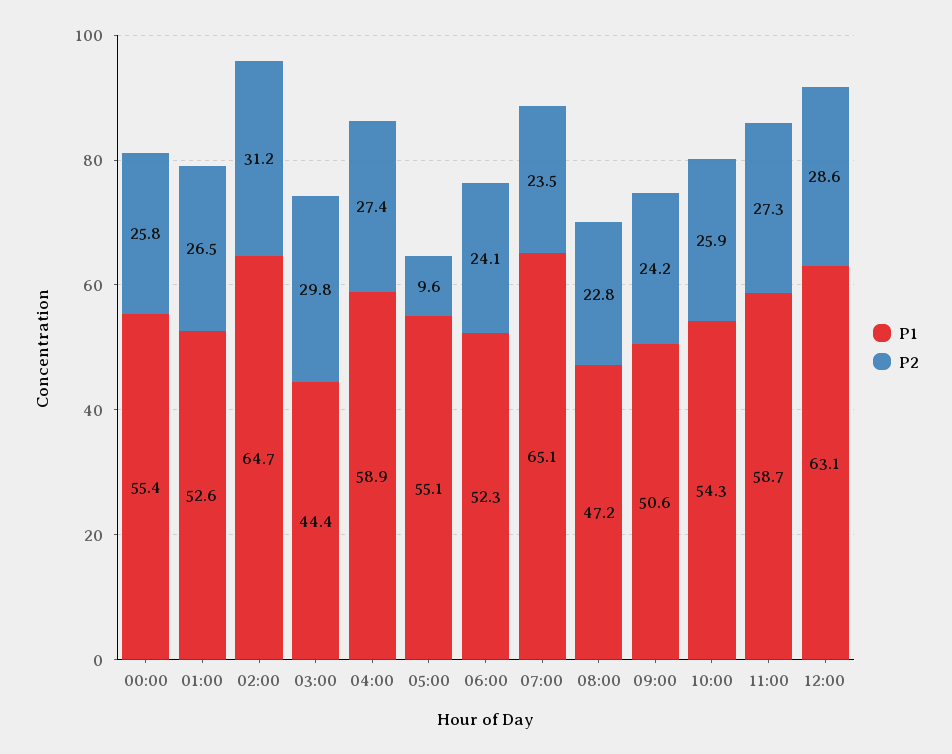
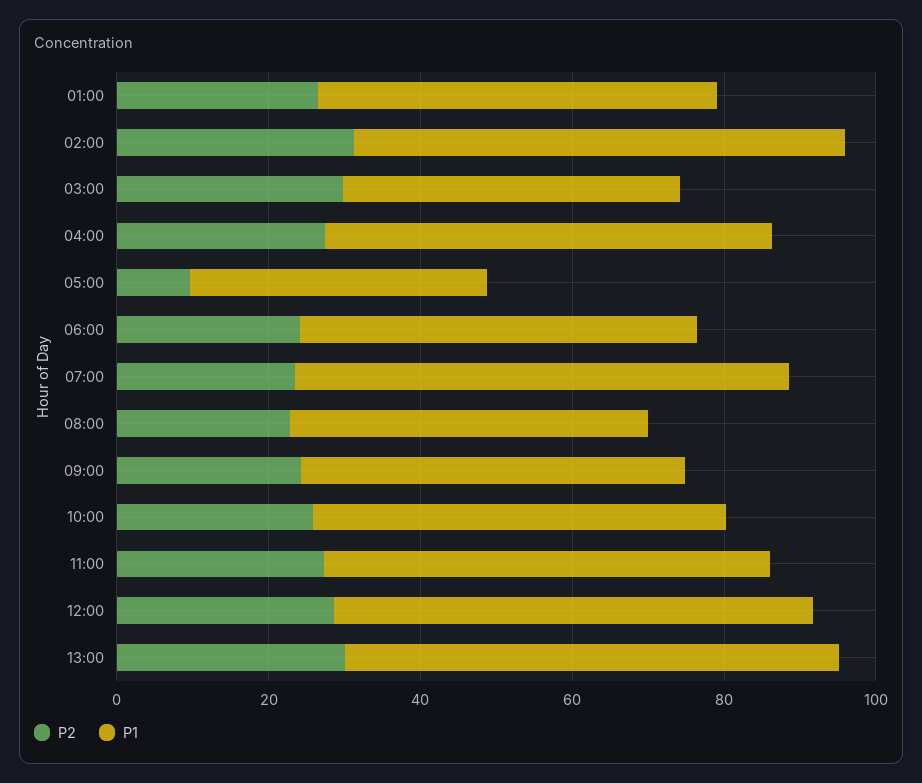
P1, 00:00: 55.4 -> none
P2, 00:00: 25.8 -> none
P1, 05:00: 55.1 -> 40
P2, 13:00: none -> 30
P1, 13:00: none -> 65

